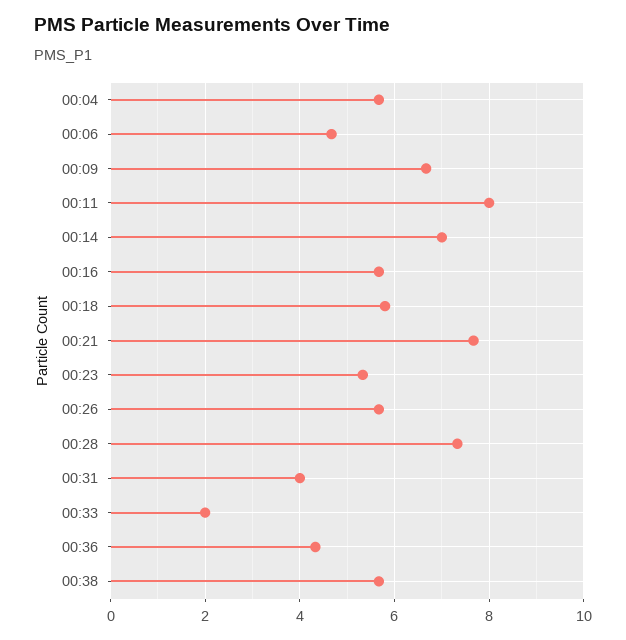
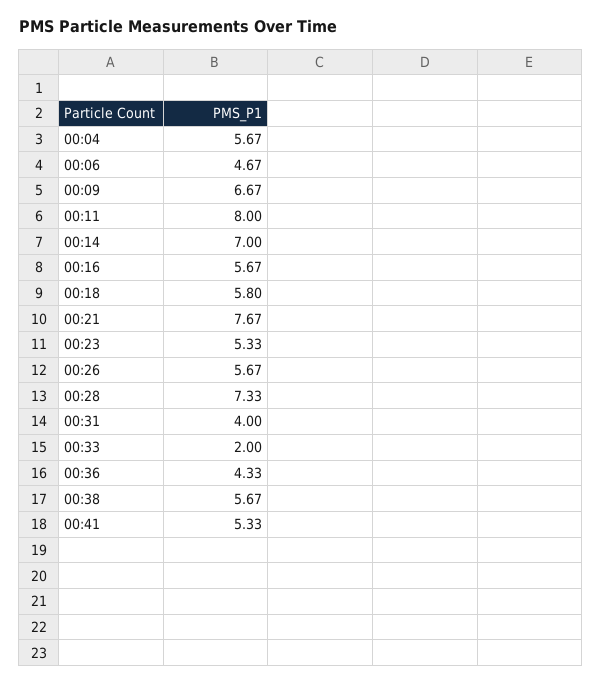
00:41: none -> 5.33

